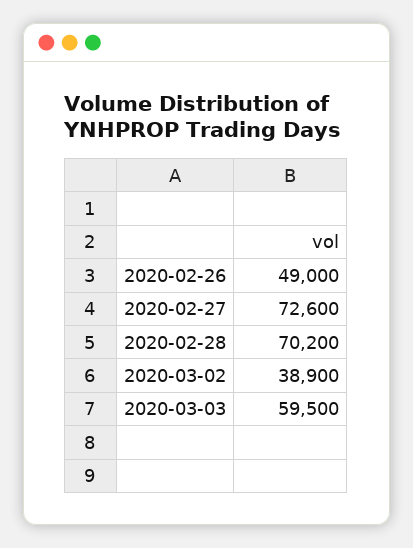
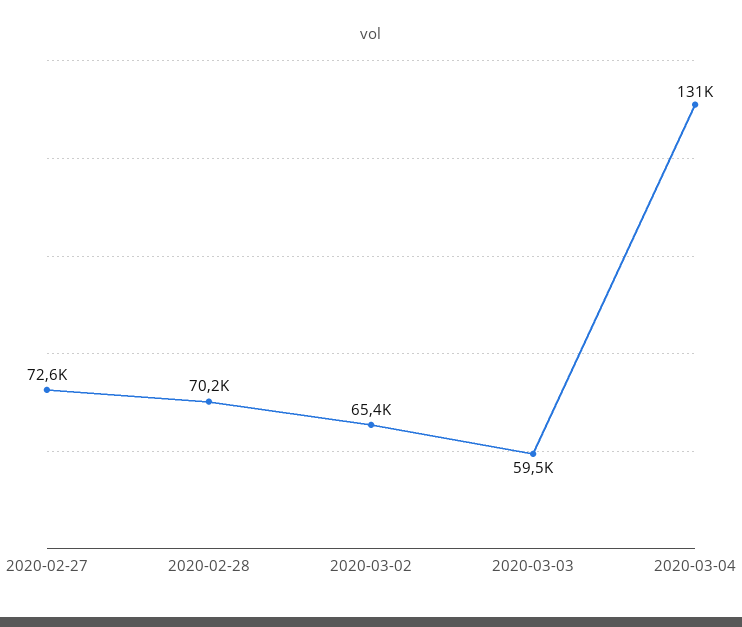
2020-02-26: 49000 -> none
2020-03-02: 38900 -> 65400
2020-03-04: none -> 131000

